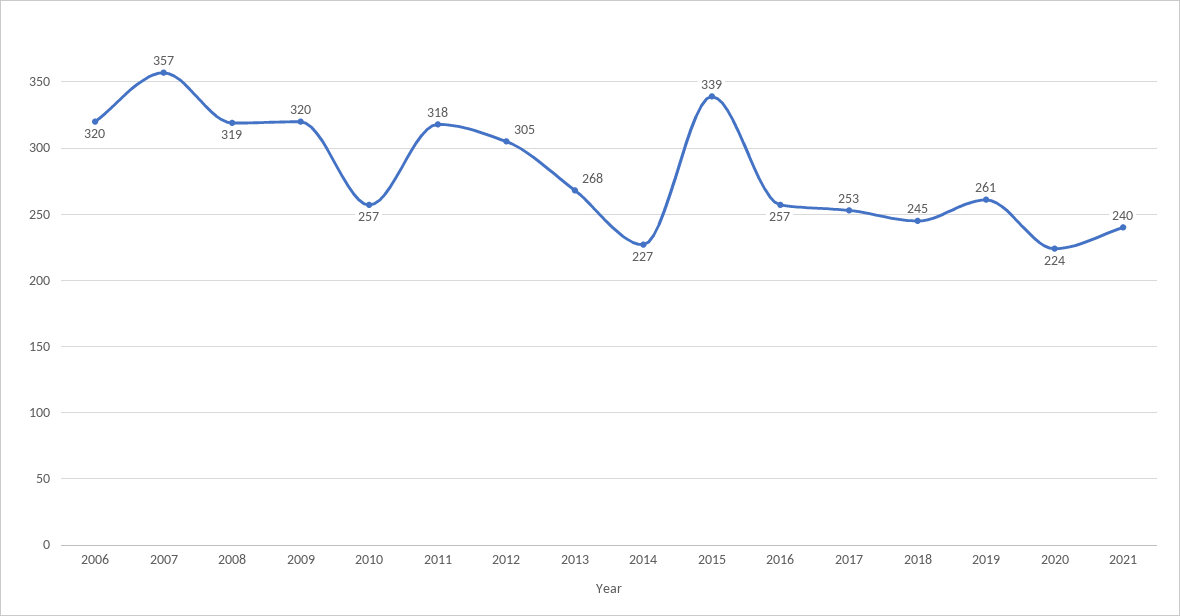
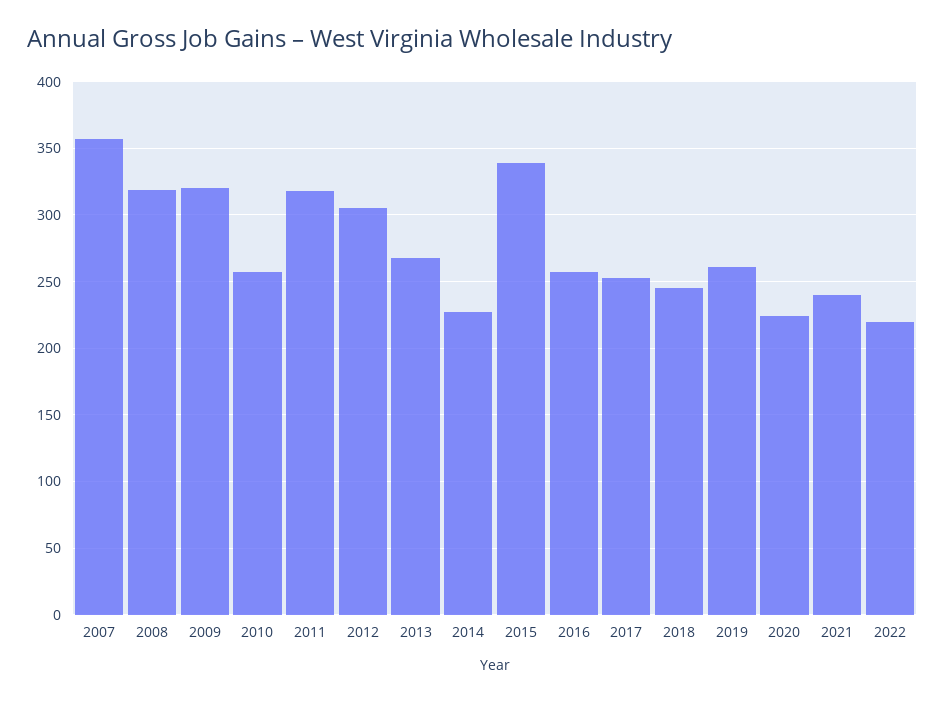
2006: 320 -> none
2022: none -> 220

